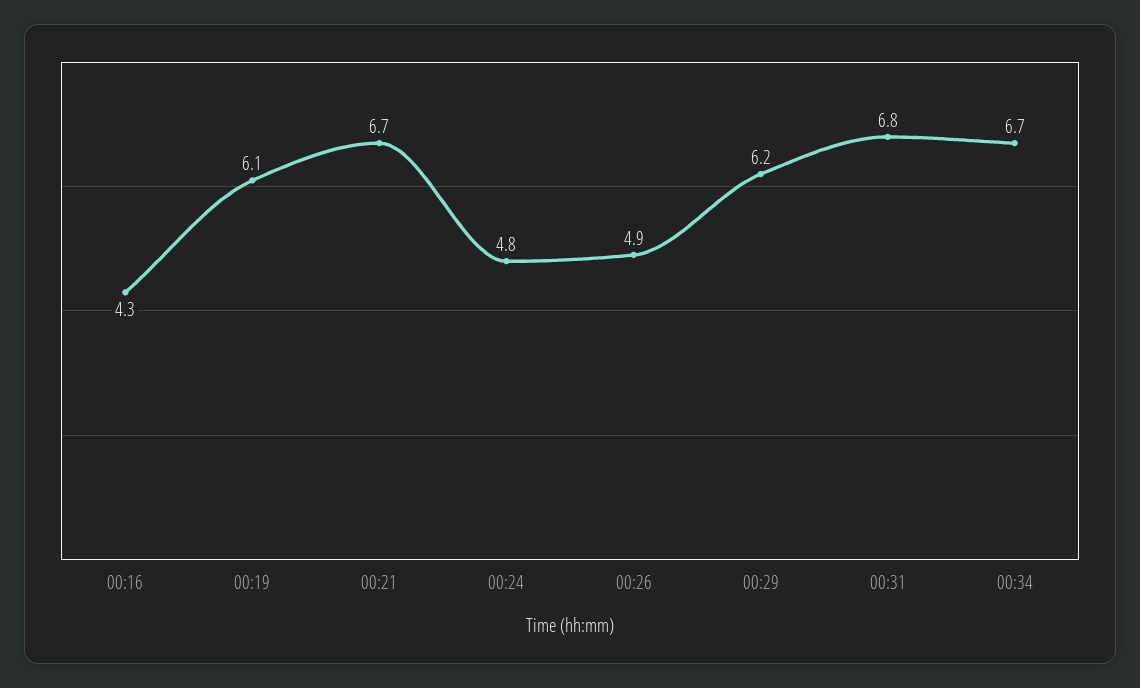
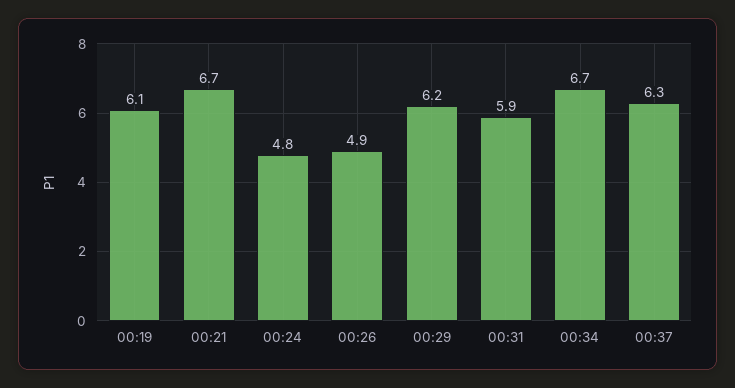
00:16: 4.3 -> none
00:31: 6.8 -> 5.9
00:37: none -> 6.3

